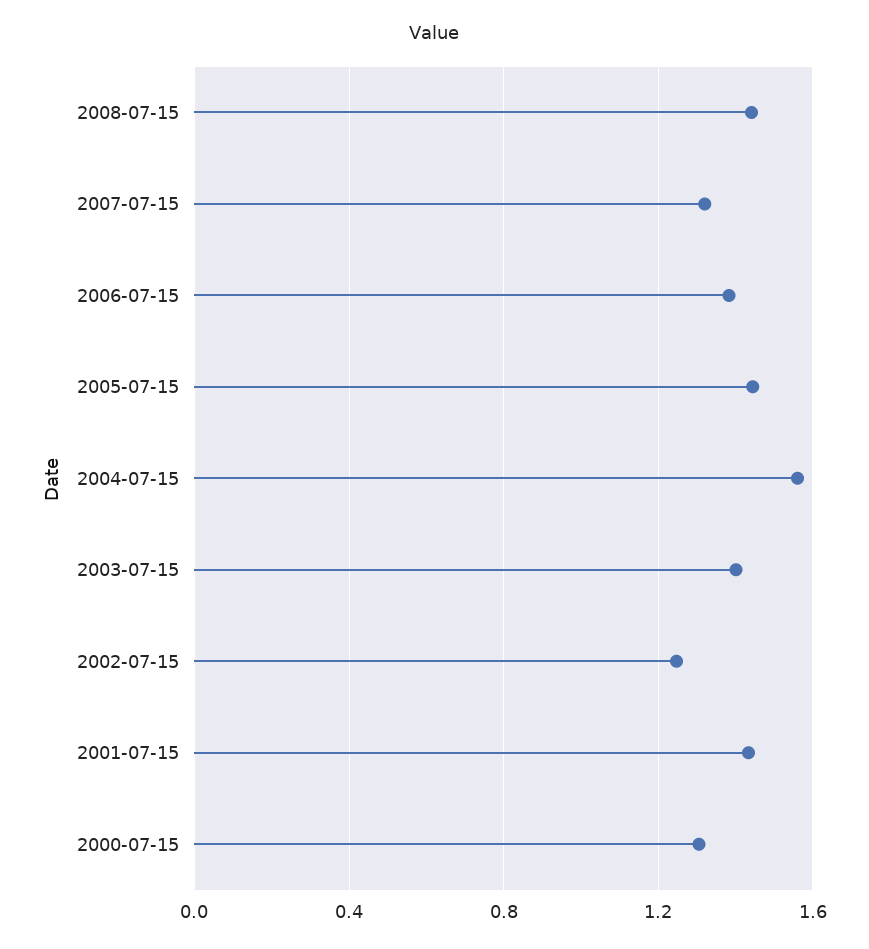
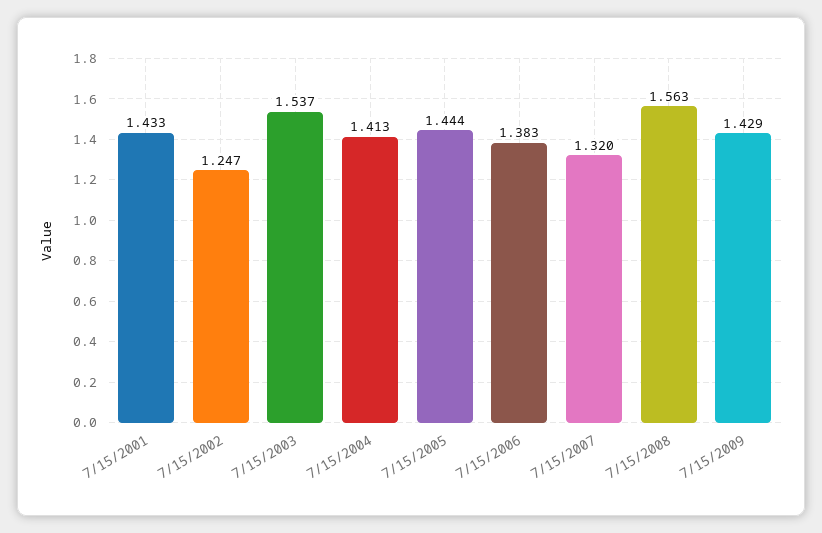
2008-07-15: 1.45 -> 1.563
2004-07-15: 1.55 -> 1.413
2003-07-15: 1.4 -> 1.537
2000-07-15: 1.3 -> none
7/15/2009: none -> 1.429

